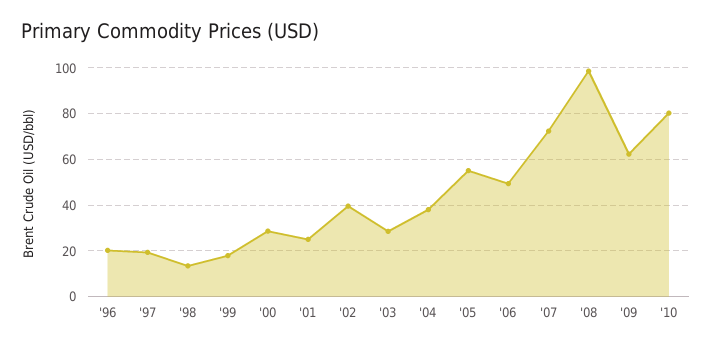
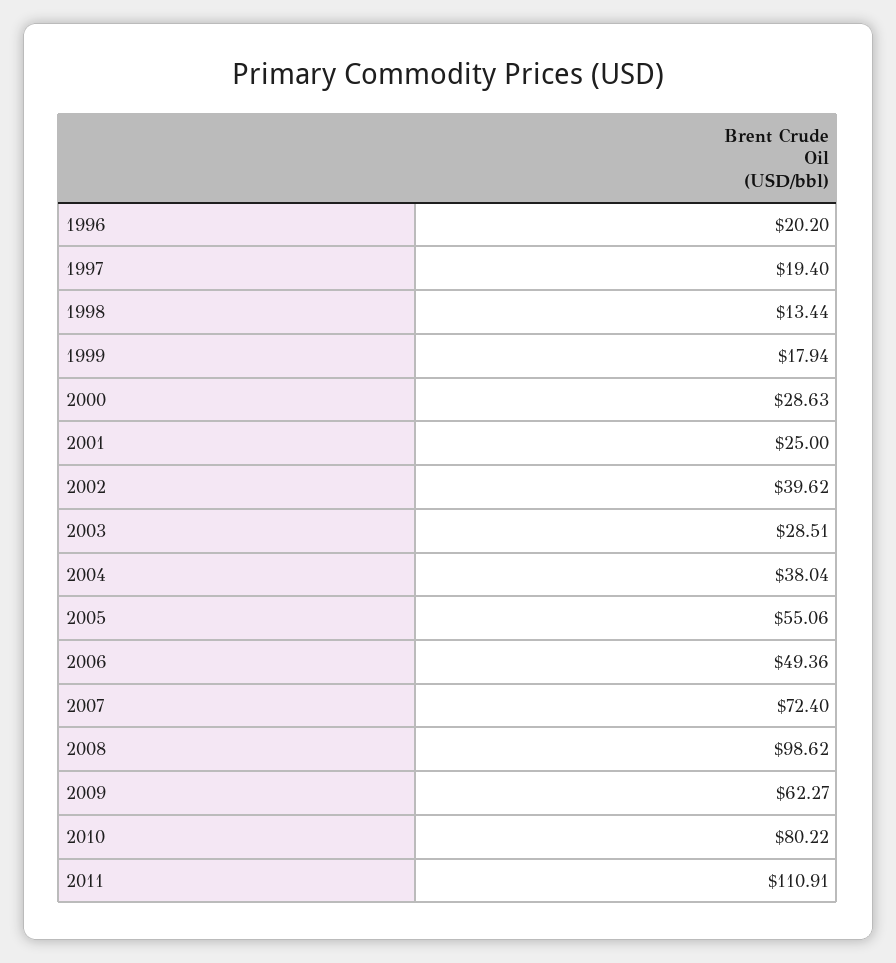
2011: none -> 110.91

